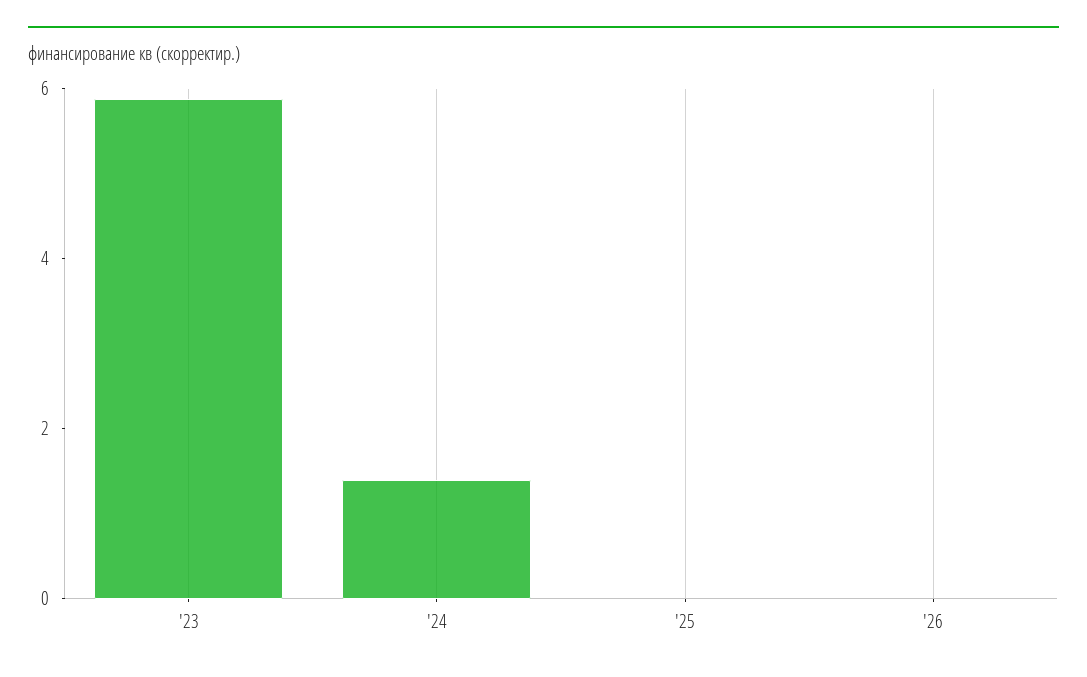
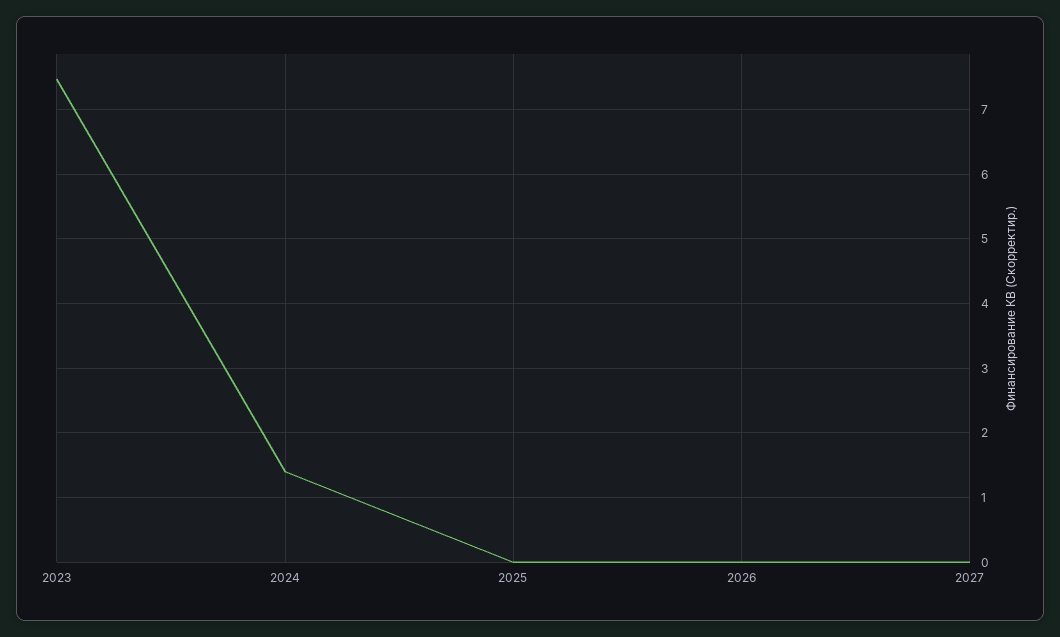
'23: 6 -> 7.5
2027: none -> 0

